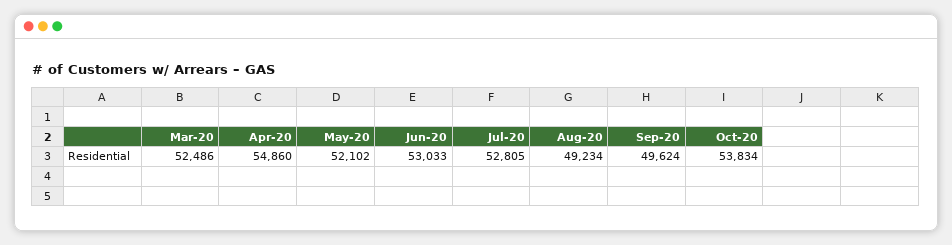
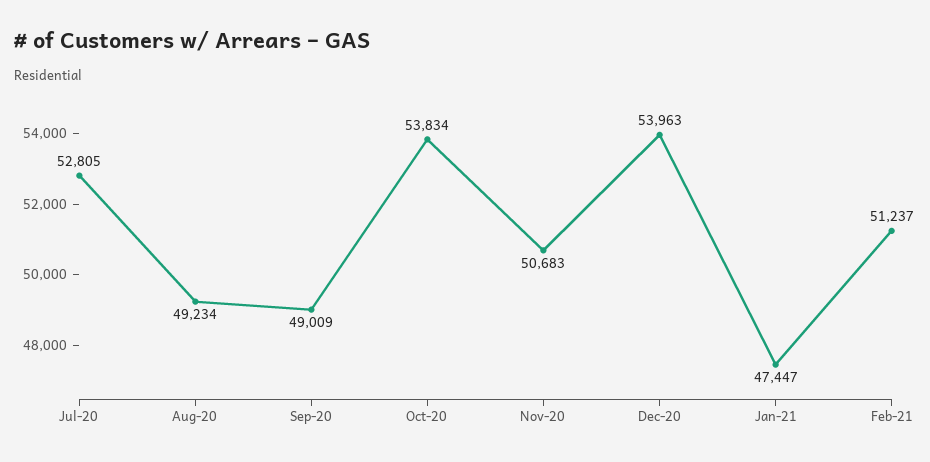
Mar-20: 52486 -> none
Apr-20: 54860 -> none
May-20: 52102 -> none
Jun-20: 53033 -> none
Sep-20: 49624 -> 49009
Nov-20: none -> 50683
Dec-20: none -> 53963
Jan-21: none -> 47447
Feb-21: none -> 51237

